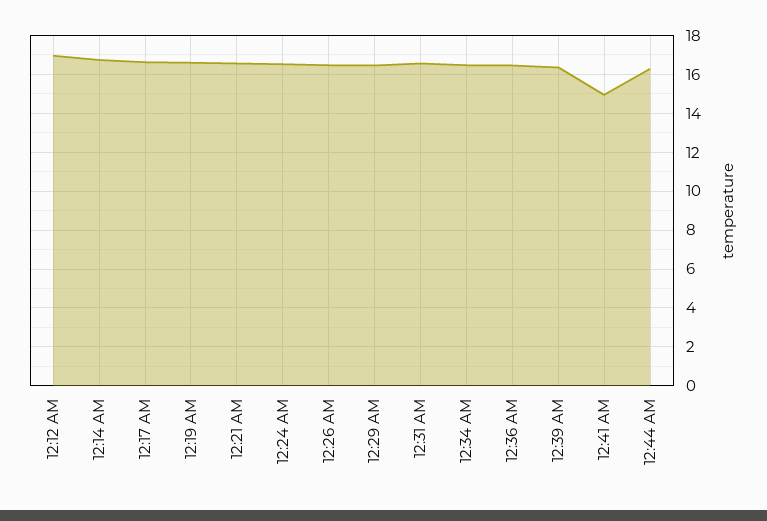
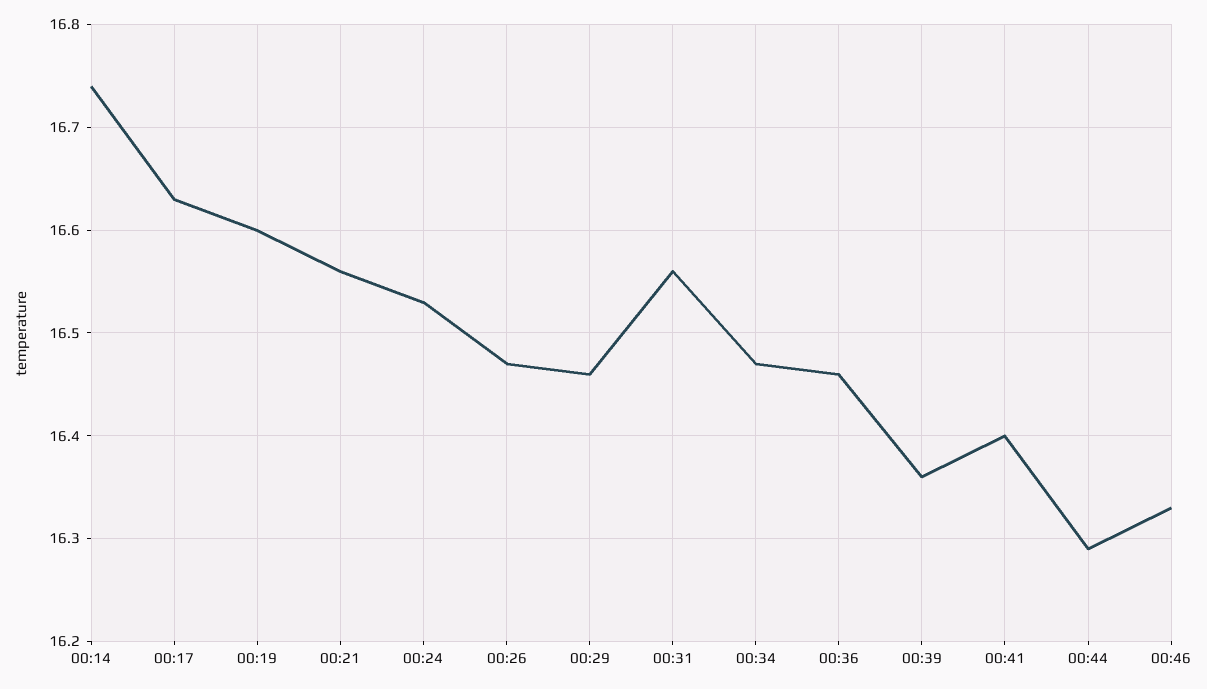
12:12 AM: 17 -> none
12:41 AM: 15 -> 16.4
00:46: none -> 16.33

